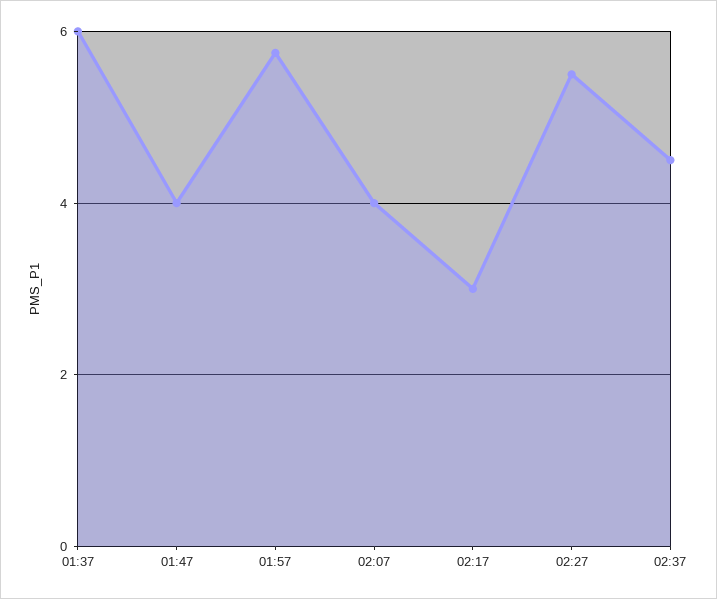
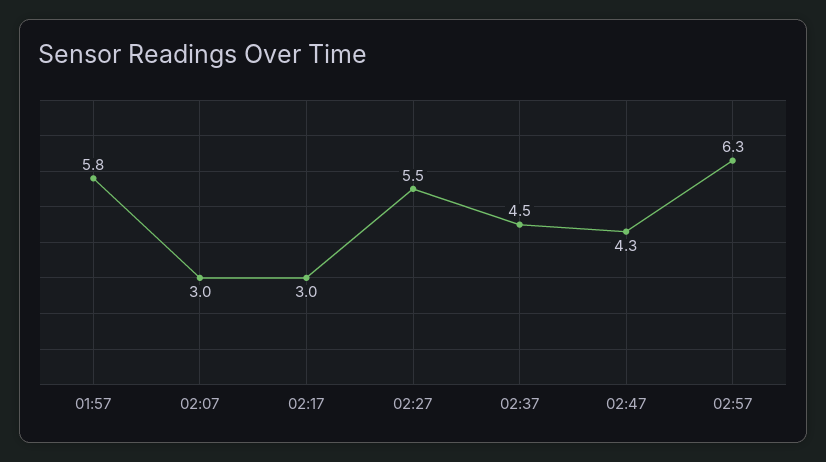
01:37: 6 -> none
01:47: 4 -> none
02:07: 4 -> 3
02:47: none -> 4.3
02:57: none -> 6.3

